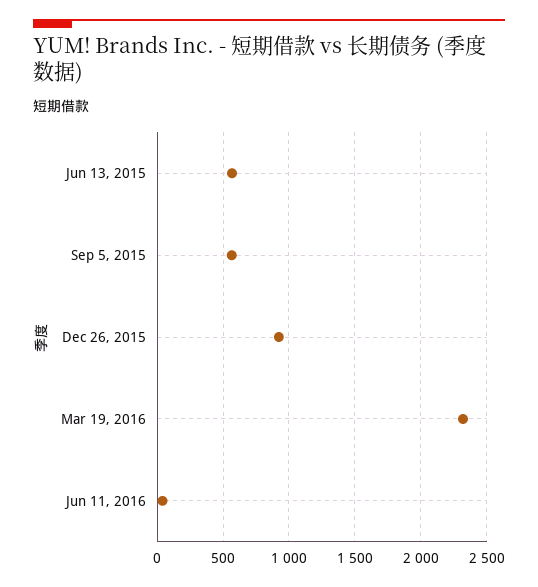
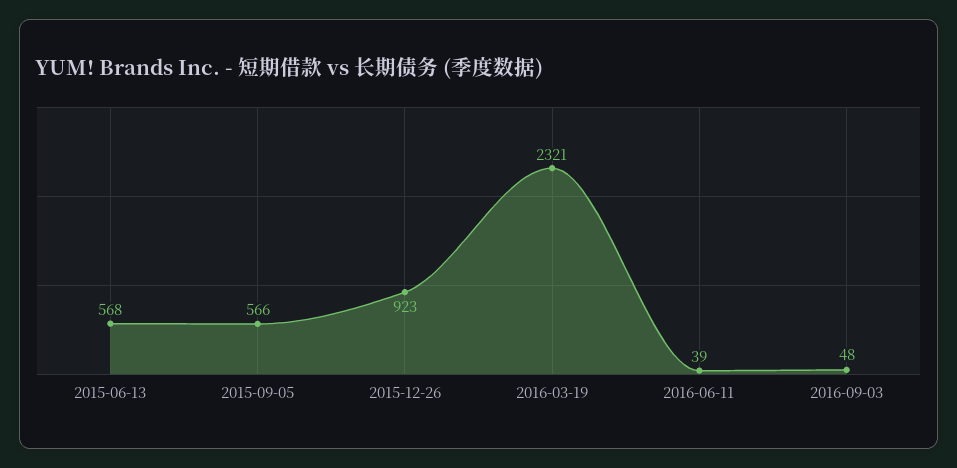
2016-09-03: none -> 48

